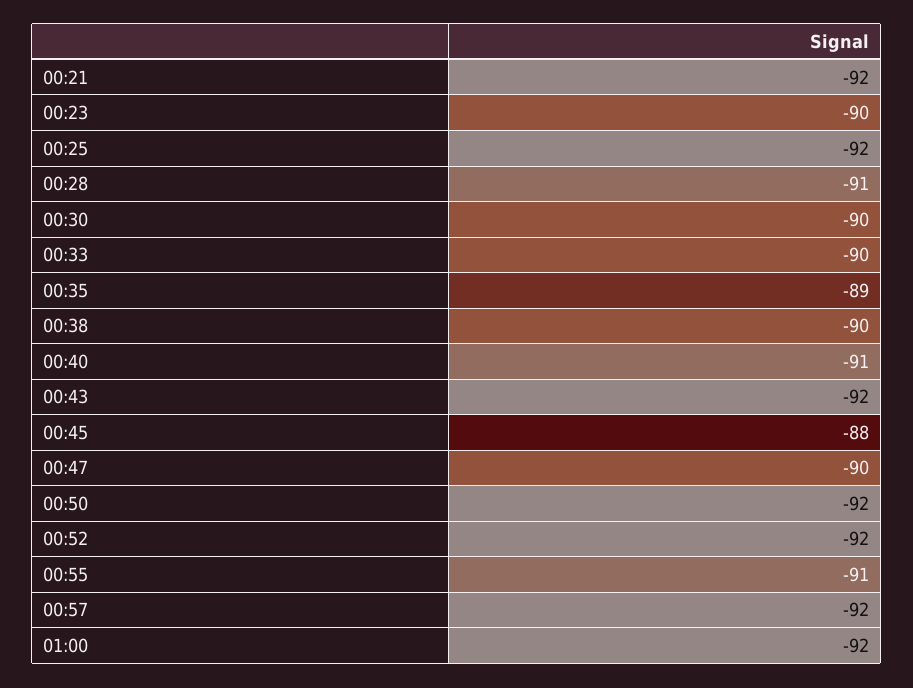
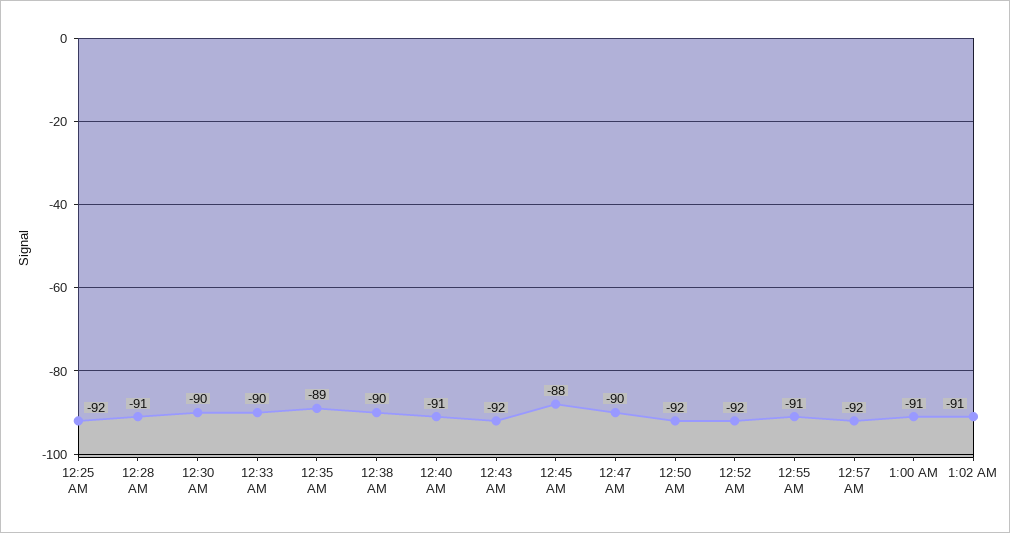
00:21: -92 -> none
00:23: -90 -> none
01:00: -92 -> -91
1:02 AM: none -> -91

